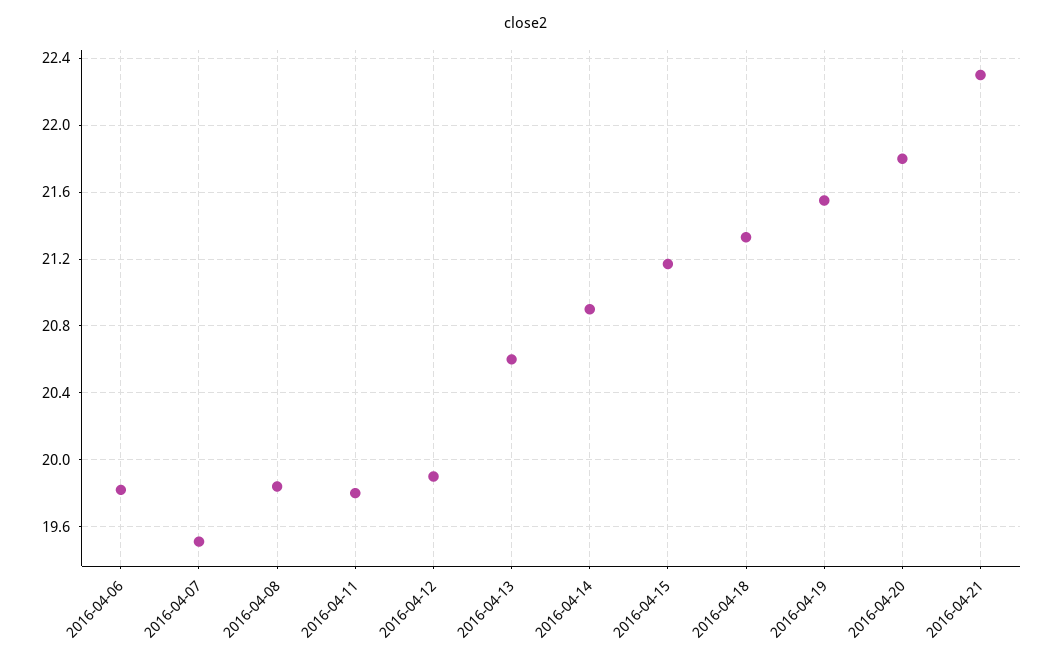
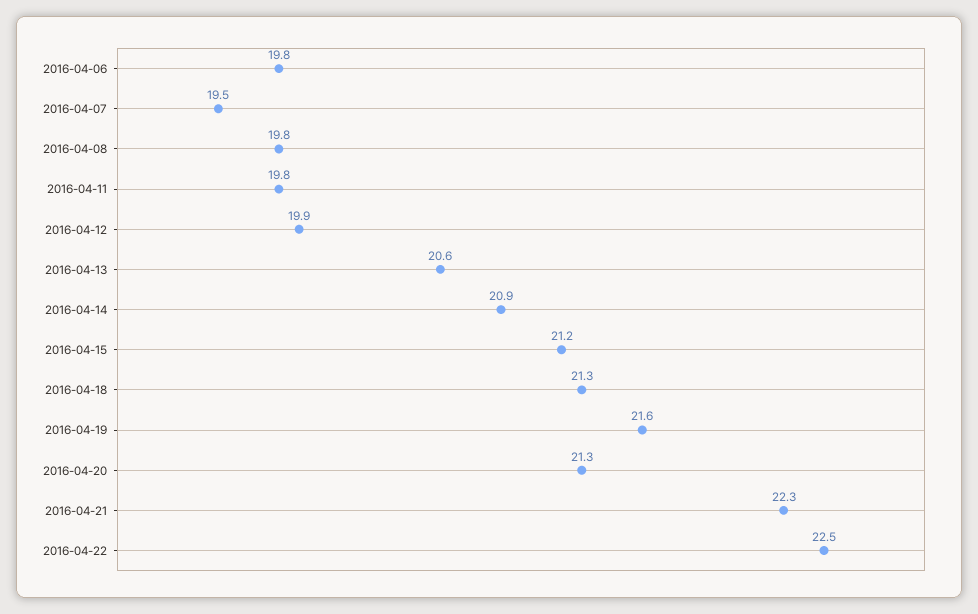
2016-04-20: 21.8 -> 21.3
2016-04-22: none -> 22.5

